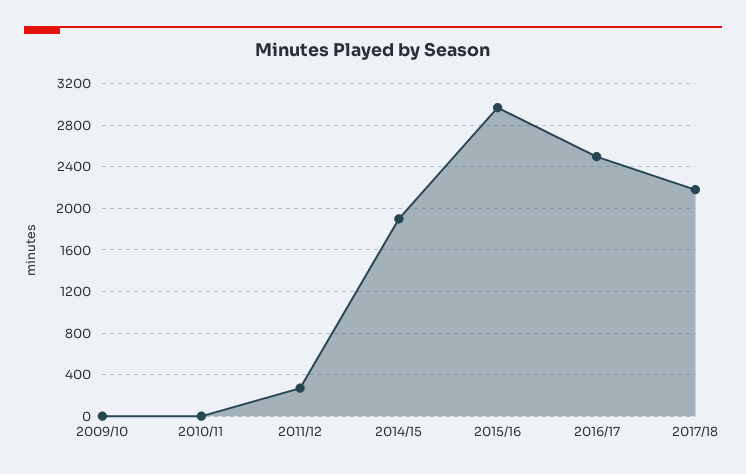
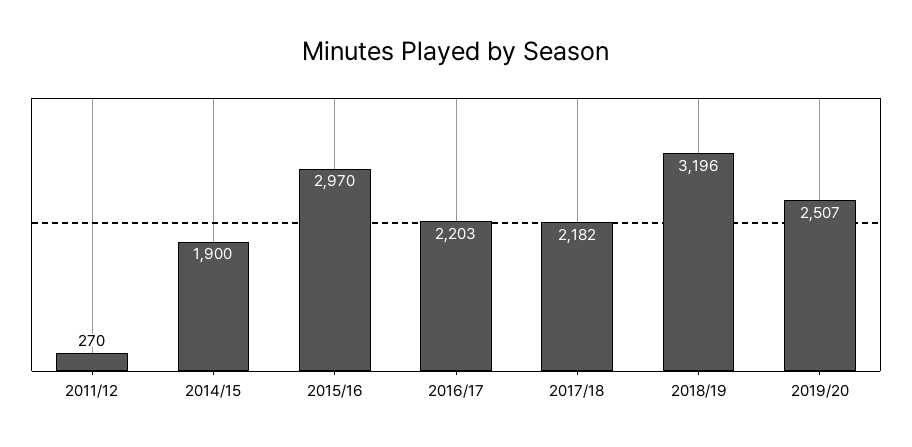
2009/10: 0 -> none
2010/11: 0 -> none
2016/17: 2500 -> 2203
2018/19: none -> 3196
2019/20: none -> 2507

